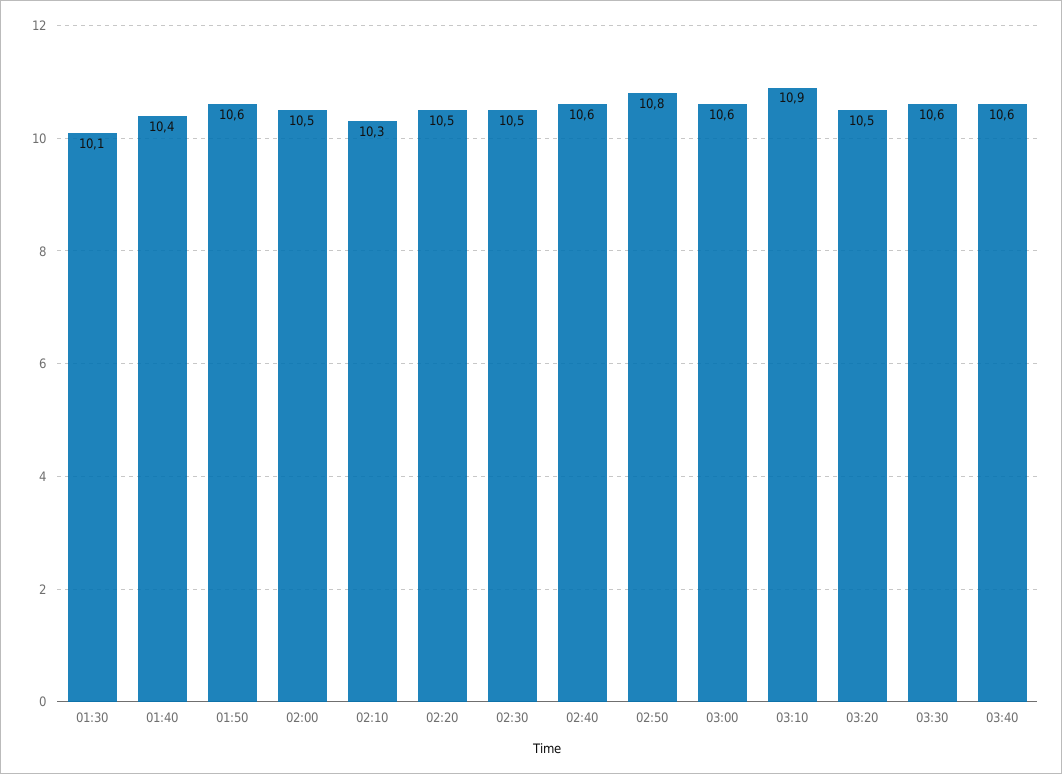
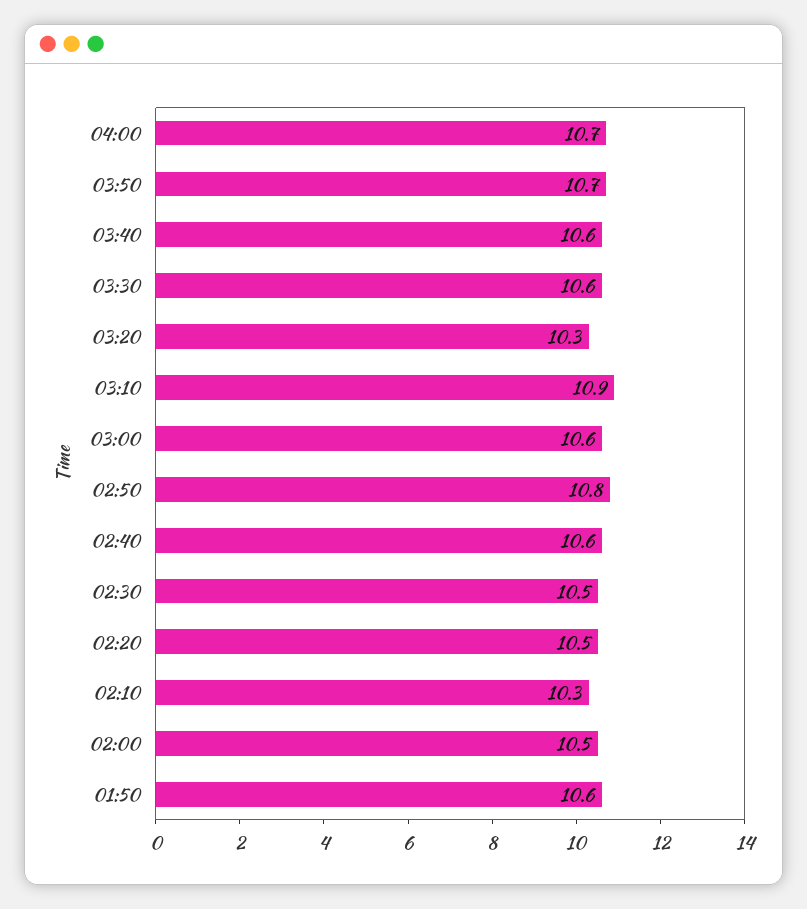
01:30: 10.1 -> none
01:40: 10.4 -> none
03:20: 10.5 -> 10.3
04:00: none -> 10.7
03:50: none -> 10.7

